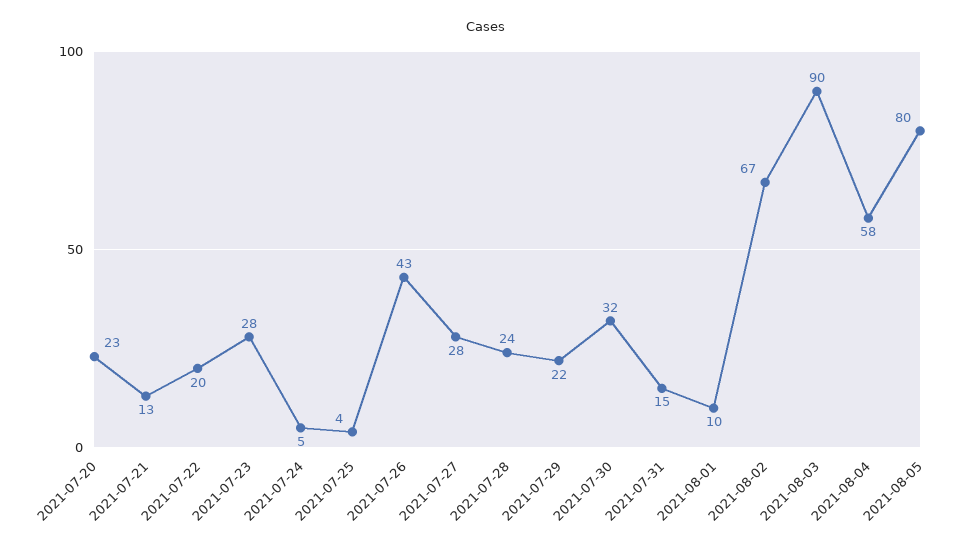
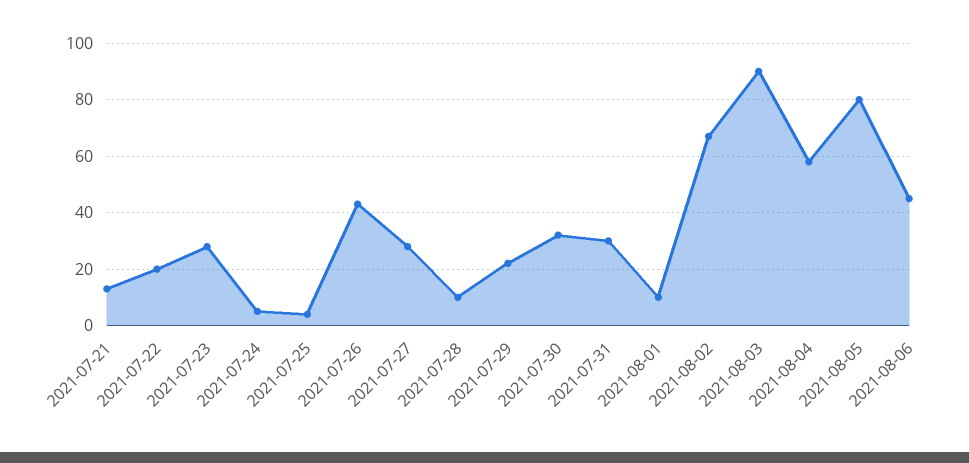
2021-07-20: 23 -> none
2021-07-28: 24 -> 10
2021-07-31: 15 -> 30
2021-08-06: none -> 45

